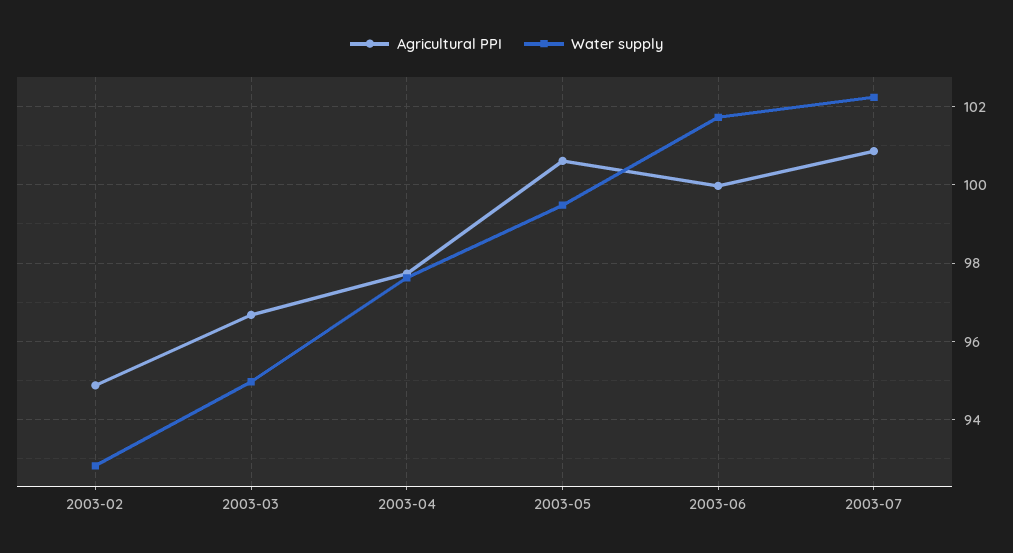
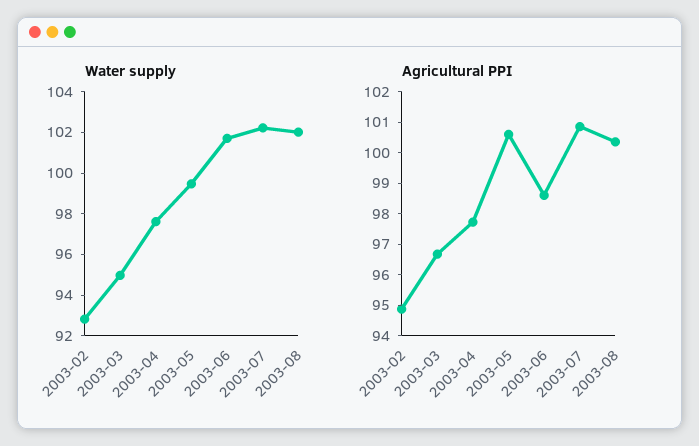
Agricultural PPI, 2003-06: 100 -> 98.5
Water supply, 2003-08: none -> 102
Agricultural PPI, 2003-08: none -> 100.5

